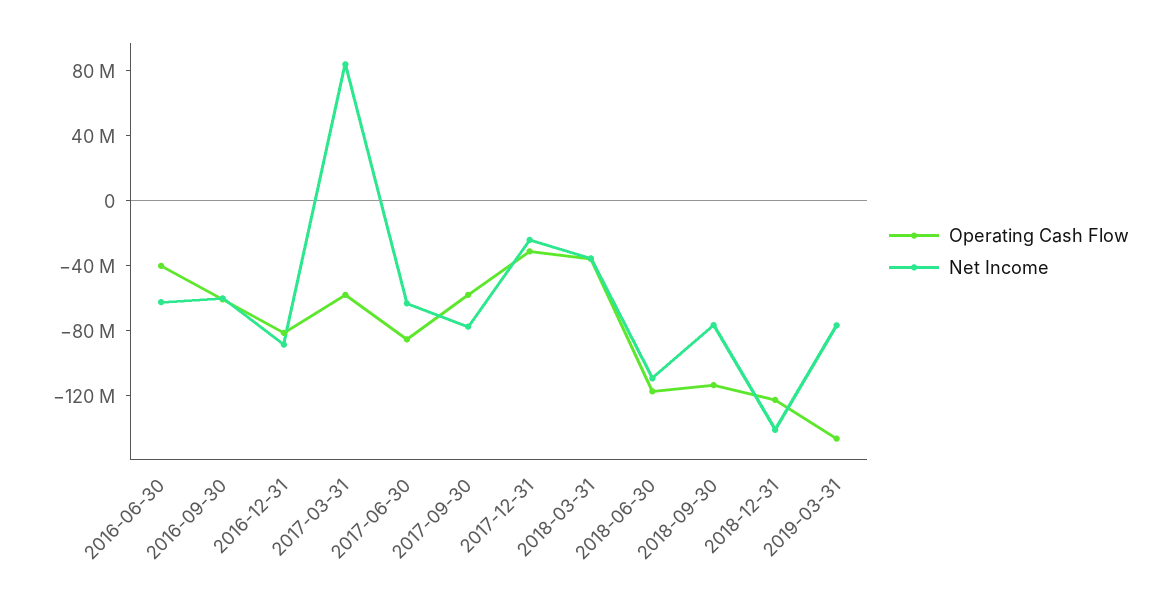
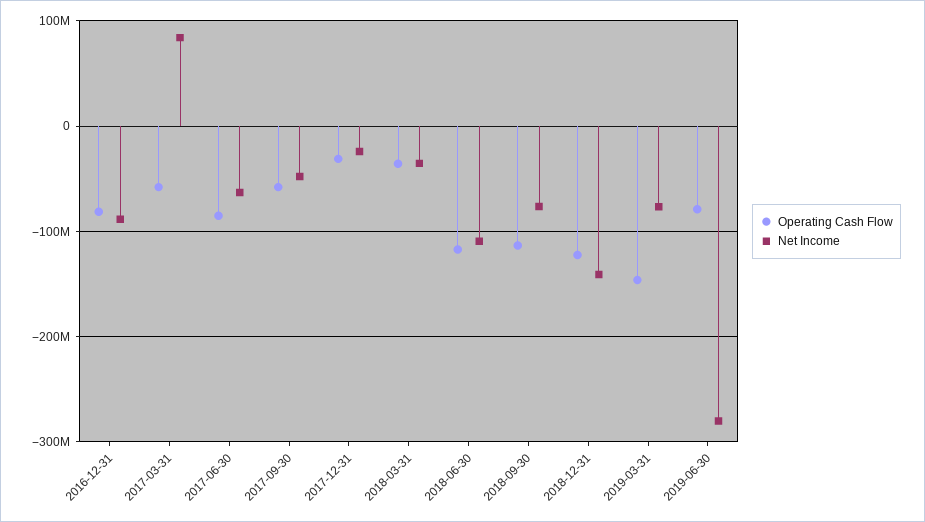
Operating Cash Flow, 2016-06-30: -40000000 -> none
Net Income, 2016-06-30: -60000000 -> none
Operating Cash Flow, 2016-09-30: -60000000 -> none
Net Income, 2016-09-30: -60000000 -> none
Net Income, 2017-09-30: -80000000 -> -50000000
Operating Cash Flow, 2019-06-30: none -> -80000000
Net Income, 2019-06-30: none -> -280000000

